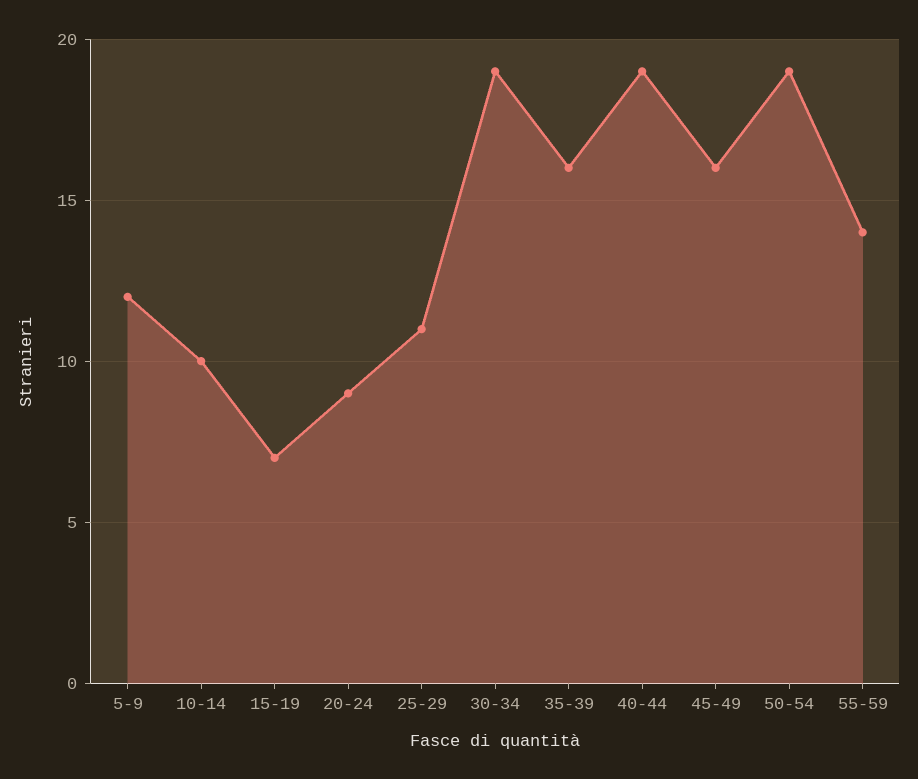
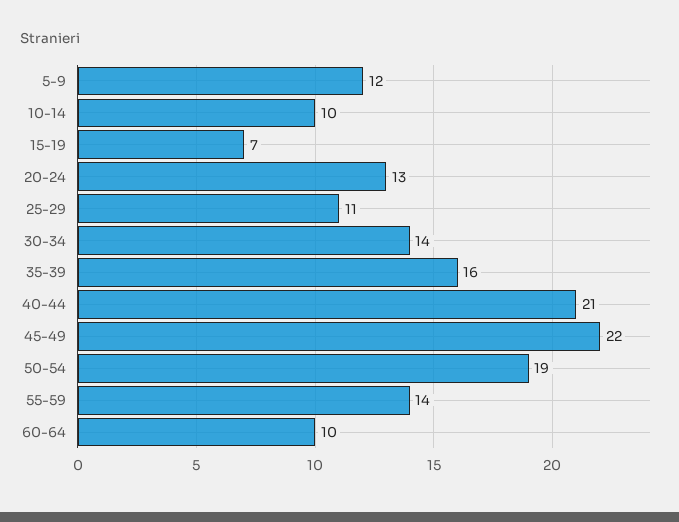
20-24: 9 -> 13
30-34: 19 -> 14
40-44: 19 -> 21
45-49: 16 -> 22
60-64: none -> 10

